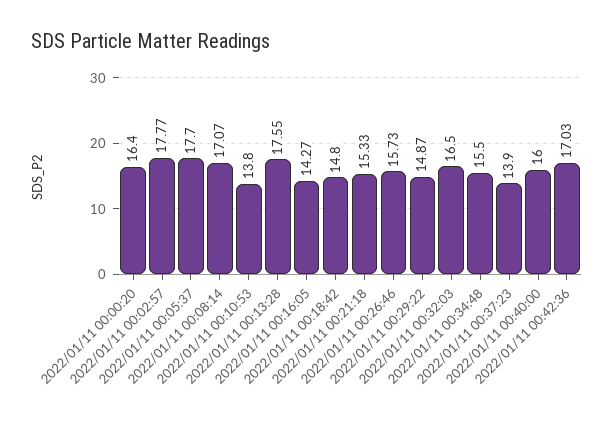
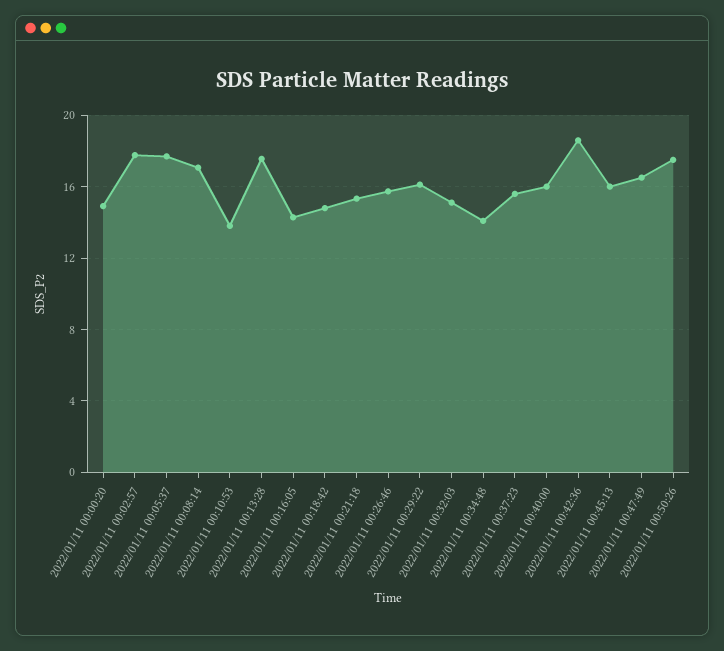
2022/01/11 00:00:20: 16.4 -> 15
2022/01/11 00:29:22: 14.87 -> 16
2022/01/11 00:32:03: 16.5 -> 15
2022/01/11 00:34:48: 15.5 -> 14
2022/01/11 00:37:23: 13.9 -> 15.5
2022/01/11 00:42:36: 17.03 -> 18.5
2022/01/11 00:45:13: none -> 16
2022/01/11 00:47:49: none -> 16.5
2022/01/11 00:50:26: none -> 17.5

